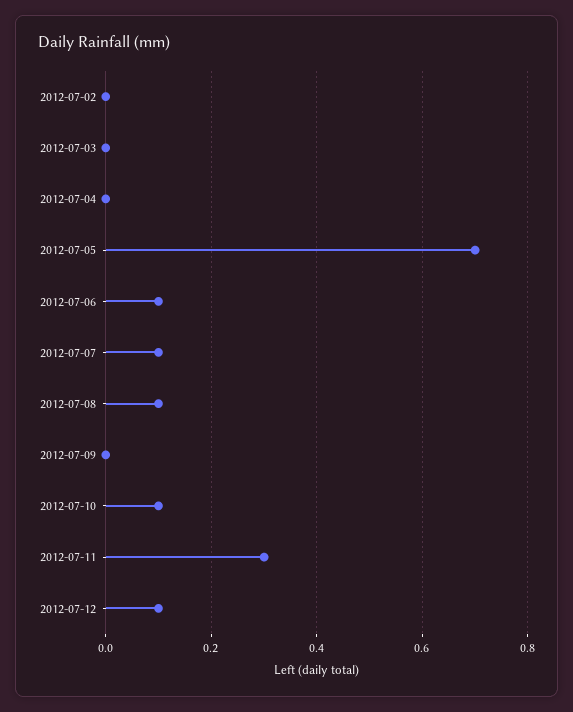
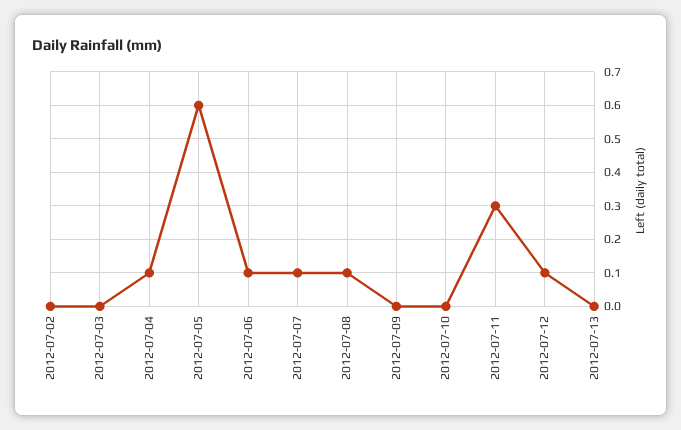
2012-07-04: 0 -> 0.1
2012-07-05: 0.7 -> 0.6
2012-07-10: 0.1 -> 0
2012-07-13: none -> 0

